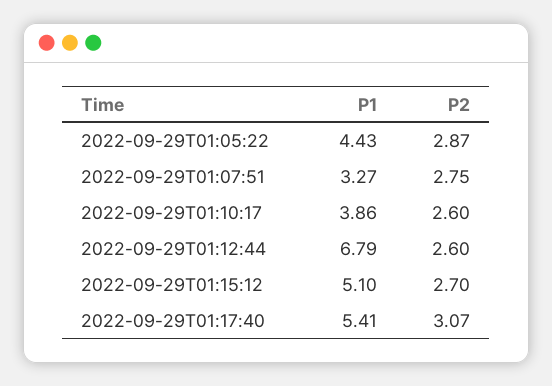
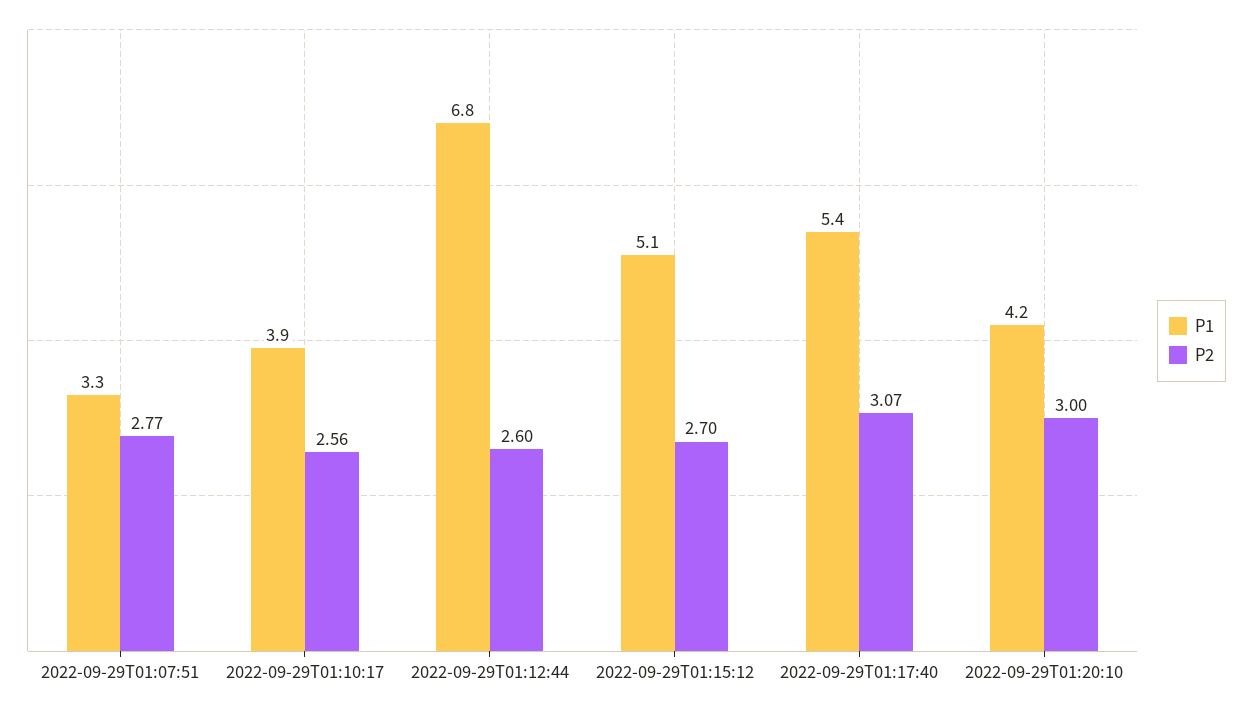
P1, 2022-09-29T01:05:22: 4.43 -> none
P2, 2022-09-29T01:05:22: 2.87 -> none
P2, 2022-09-29T01:07:51: 2.75 -> 2.77
P2, 2022-09-29T01:10:17: 2.6 -> 2.56
P1, 2022-09-29T01:20:10: none -> 4.2
P2, 2022-09-29T01:20:10: none -> 3

